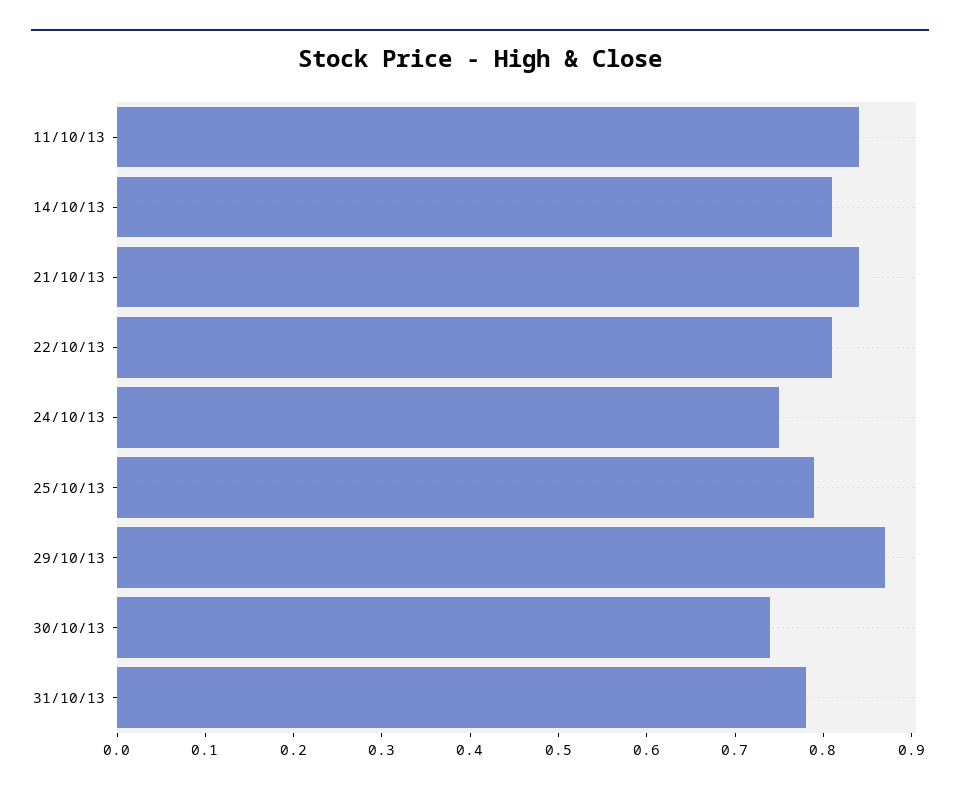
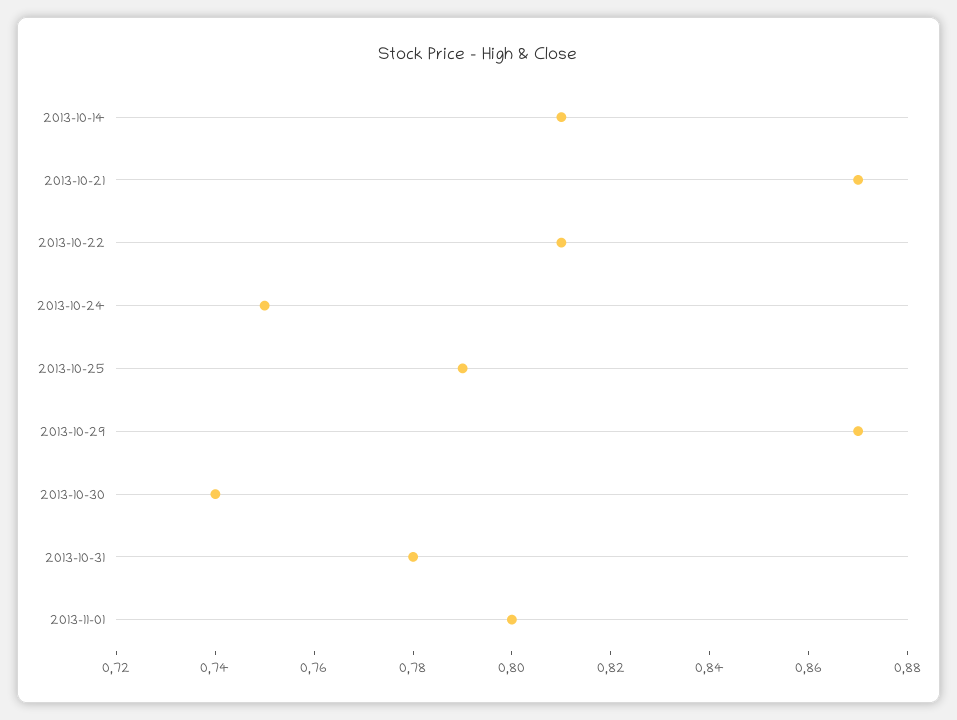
11/10/13: 0.84 -> none
21/10/13: 0.84 -> 0.87
2013-11-01: none -> 0.8

